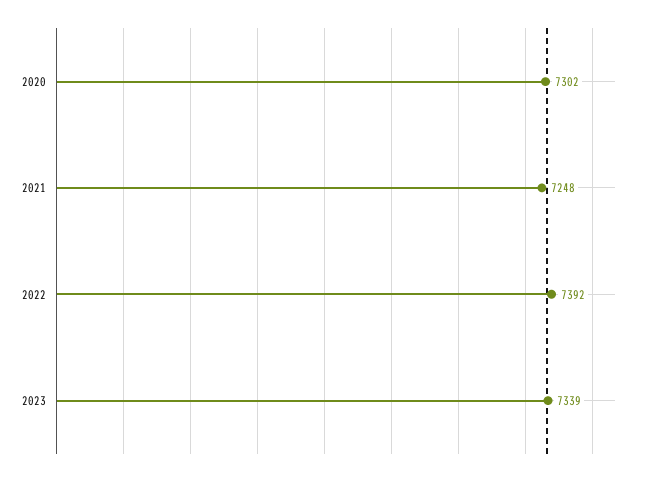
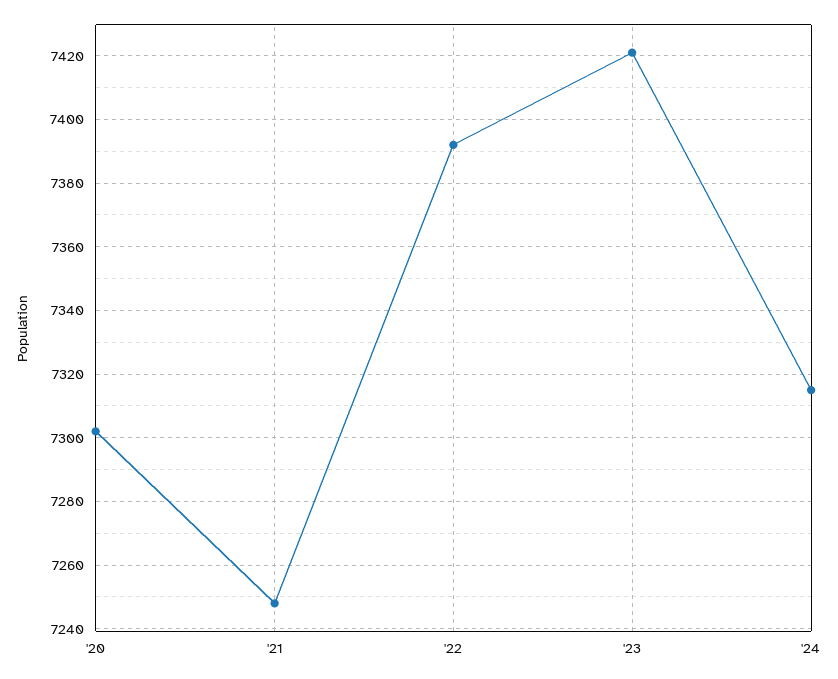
2023: 7339 -> 7420
'24: none -> 7315

